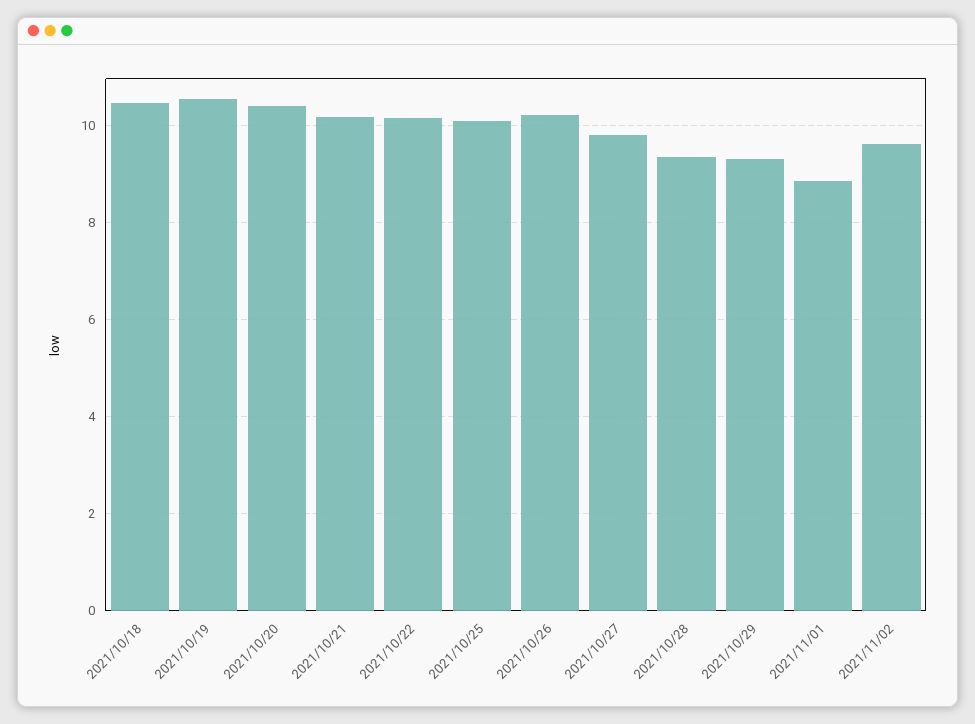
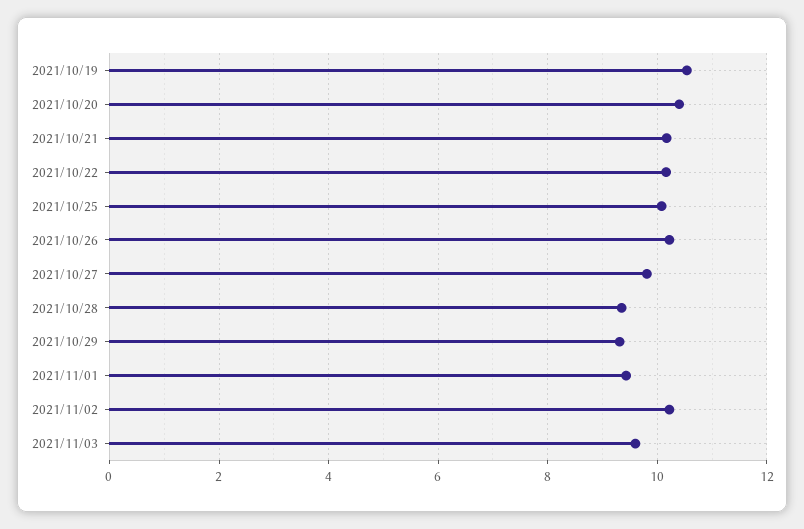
2021/10/18: 10.4 -> none
2021/11/01: 8.8 -> 9.4
2021/11/02: 9.6 -> 10.2
2021/11/03: none -> 9.6

